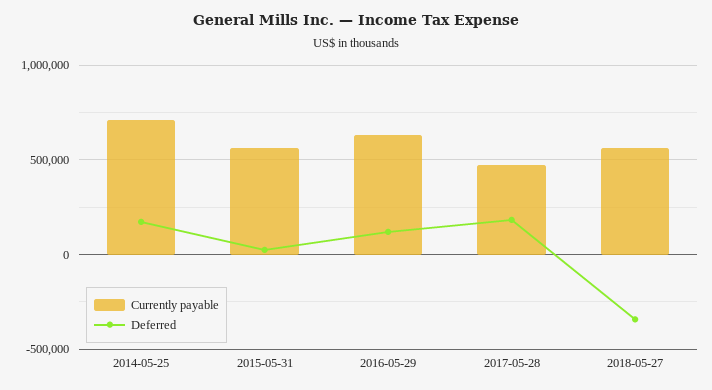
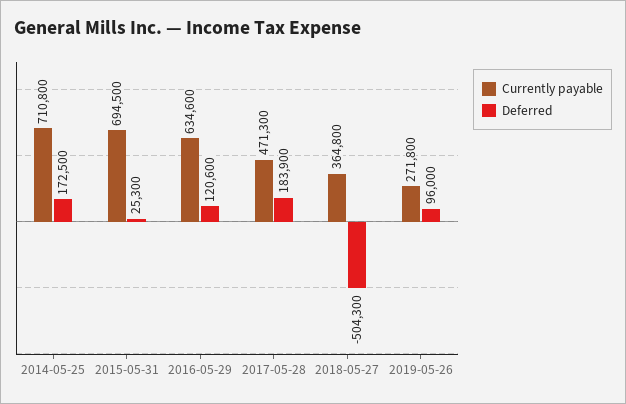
Currently payable, 2015-05-31: 550000 -> 694500
Currently payable, 2018-05-27: 550000 -> 364800
Deferred, 2018-05-27: -350000 -> -504300
Currently payable, 2019-05-26: none -> 271800
Deferred, 2019-05-26: none -> 96000

